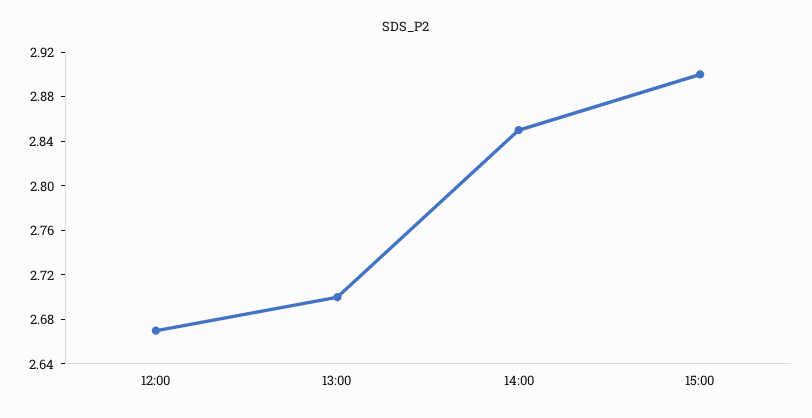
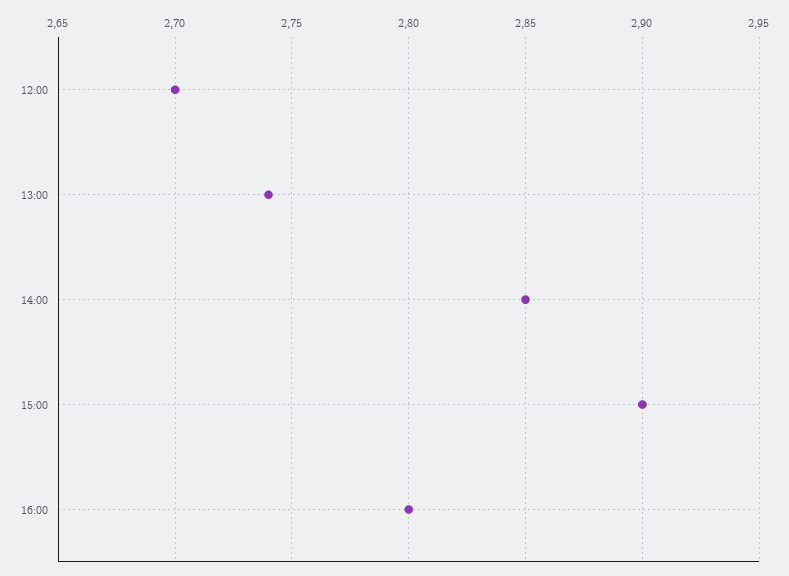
12:00: 2.67 -> 2.7
13:00: 2.7 -> 2.74
16:00: none -> 2.8

